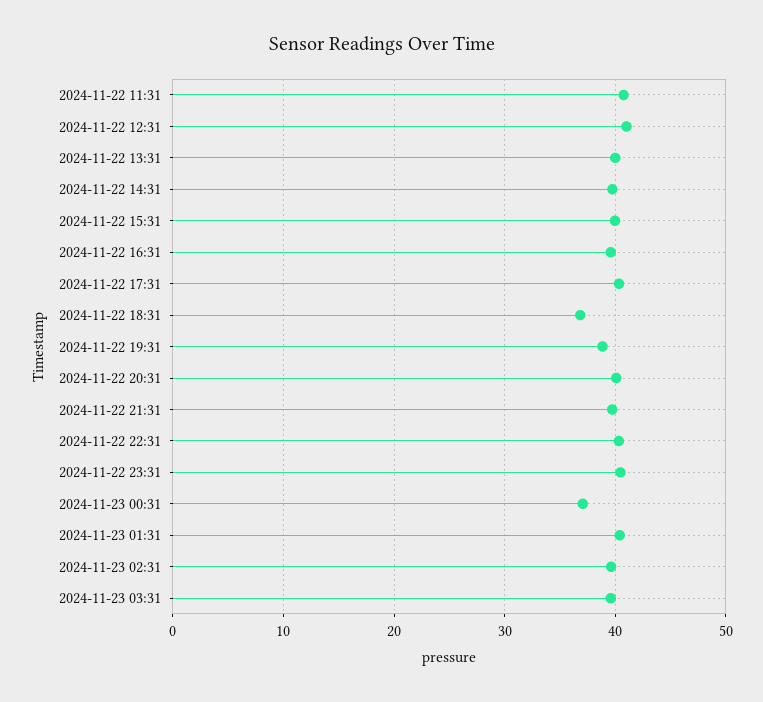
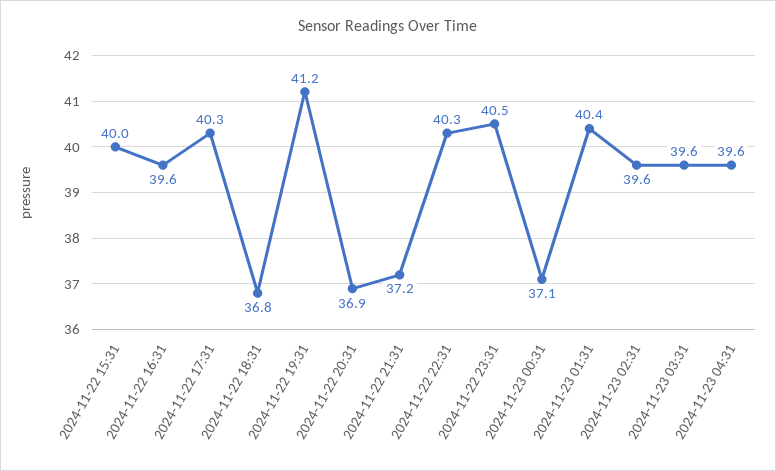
2024-11-22 11:31: 41 -> none
2024-11-22 12:31: 41 -> none
2024-11-22 13:31: 40 -> none
2024-11-22 14:31: 40 -> none
2024-11-22 19:31: 39 -> 41.2
2024-11-22 20:31: 40 -> 36.9
2024-11-22 21:31: 40 -> 37.2
2024-11-23 04:31: none -> 39.6

